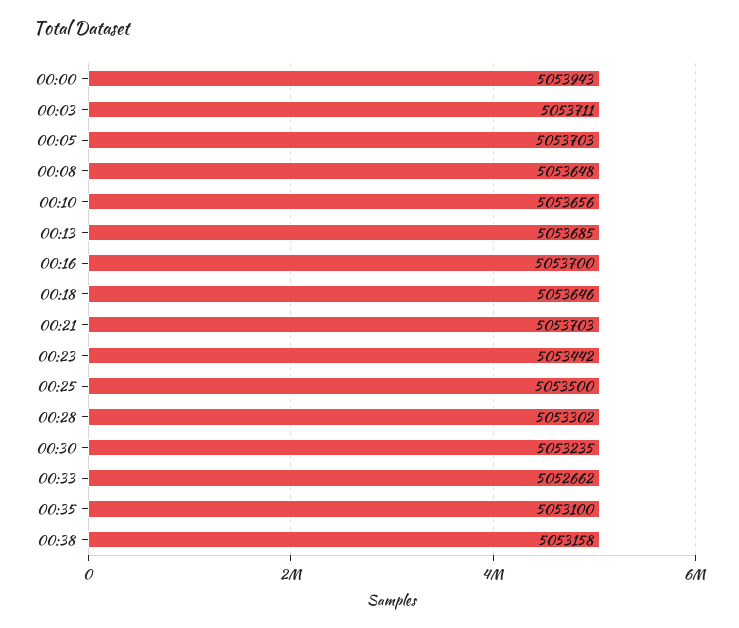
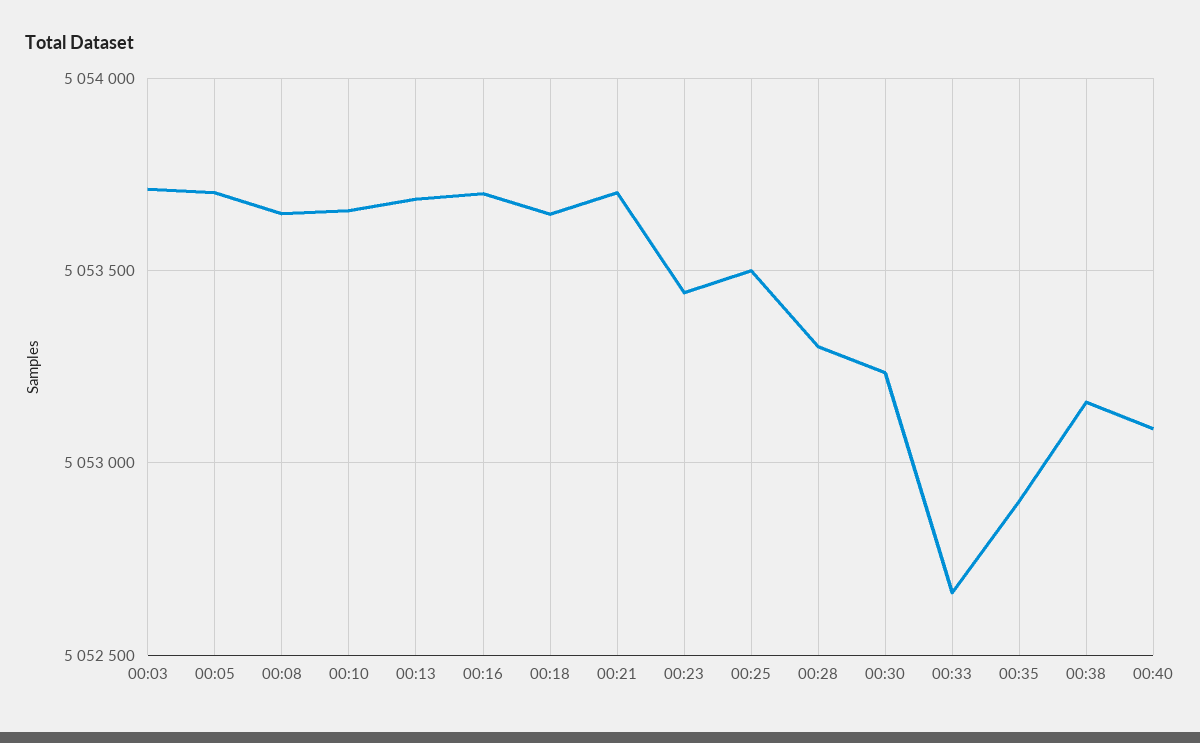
00:00: 5053943 -> none
00:35: 5053100 -> 5052900
00:40: none -> 5053100

